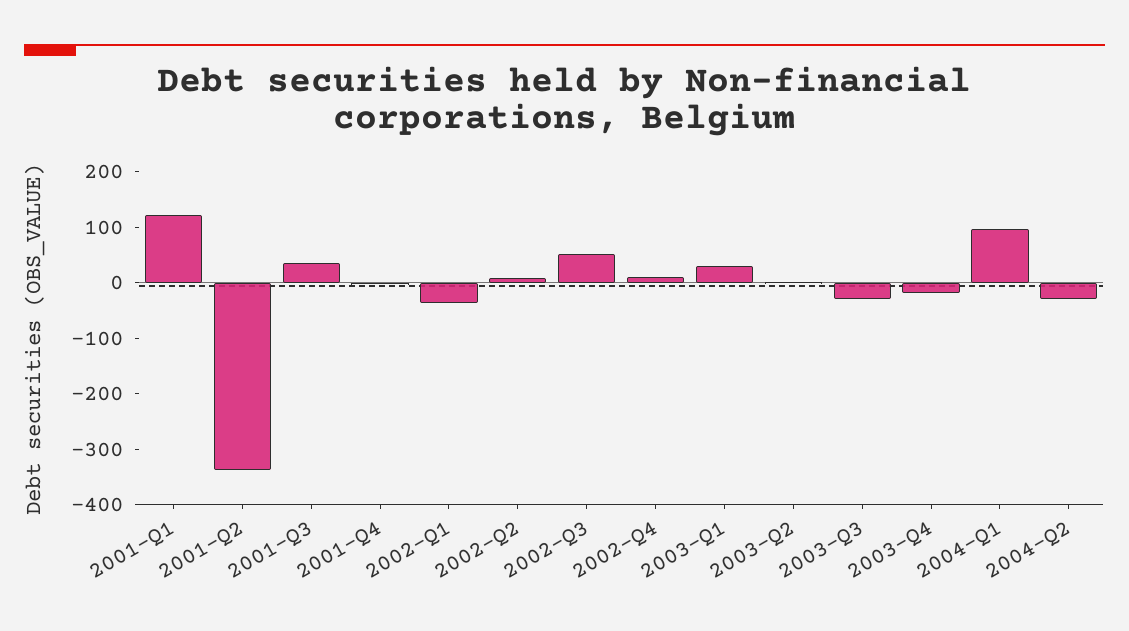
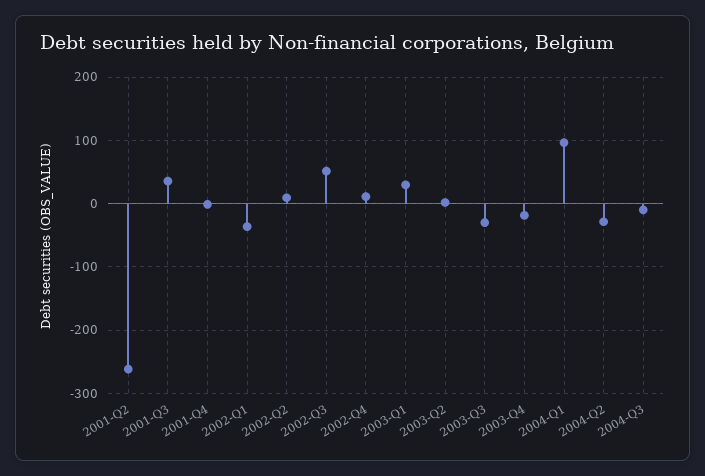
2001-Q1: 120 -> none
2001-Q2: -340 -> -260
2004-Q3: none -> -10

